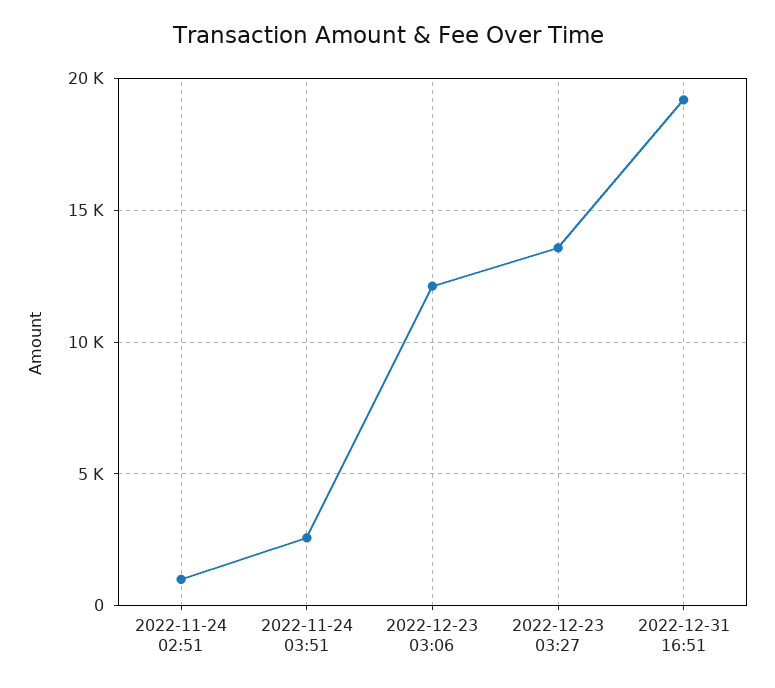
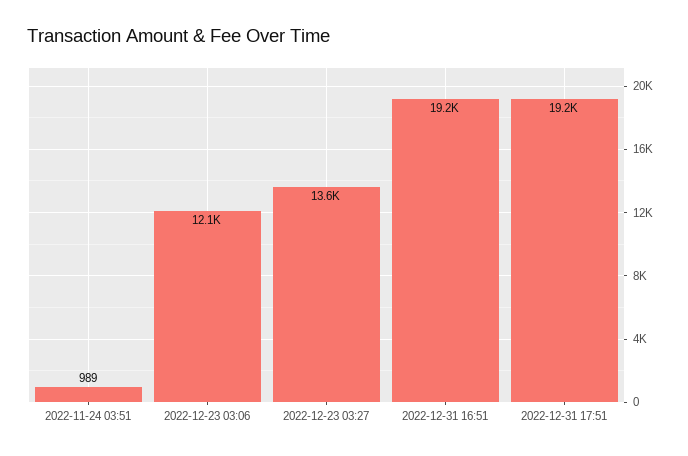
2022-11-24 02:51: 1000 -> none
2022-11-24 03:51: 2500 -> 989
2022-12-31 17:51: none -> 19200

